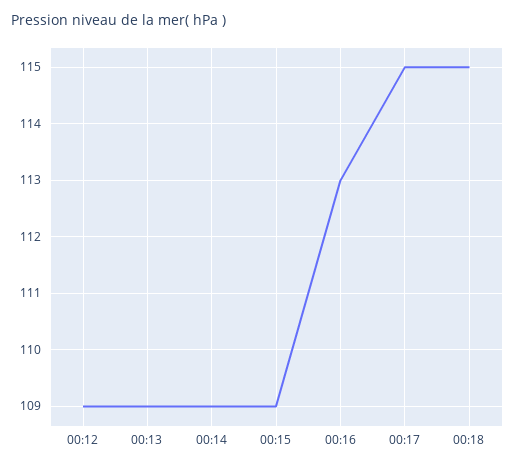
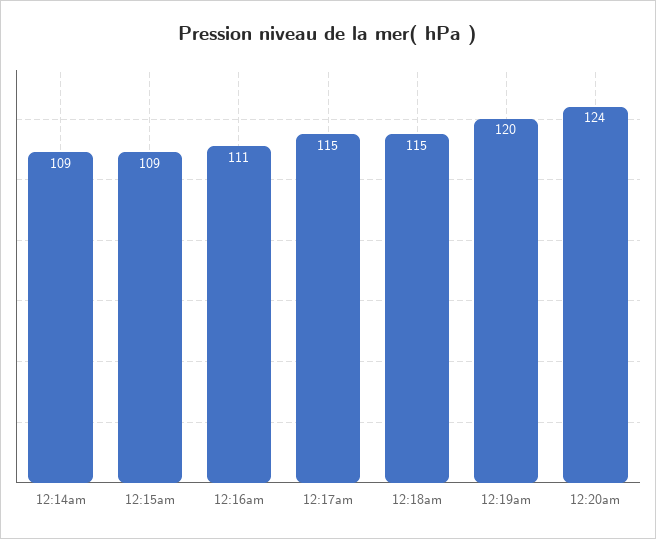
00:12: 109 -> none
00:13: 109 -> none
00:16: 113 -> 111
12:19am: none -> 120
12:20am: none -> 124

